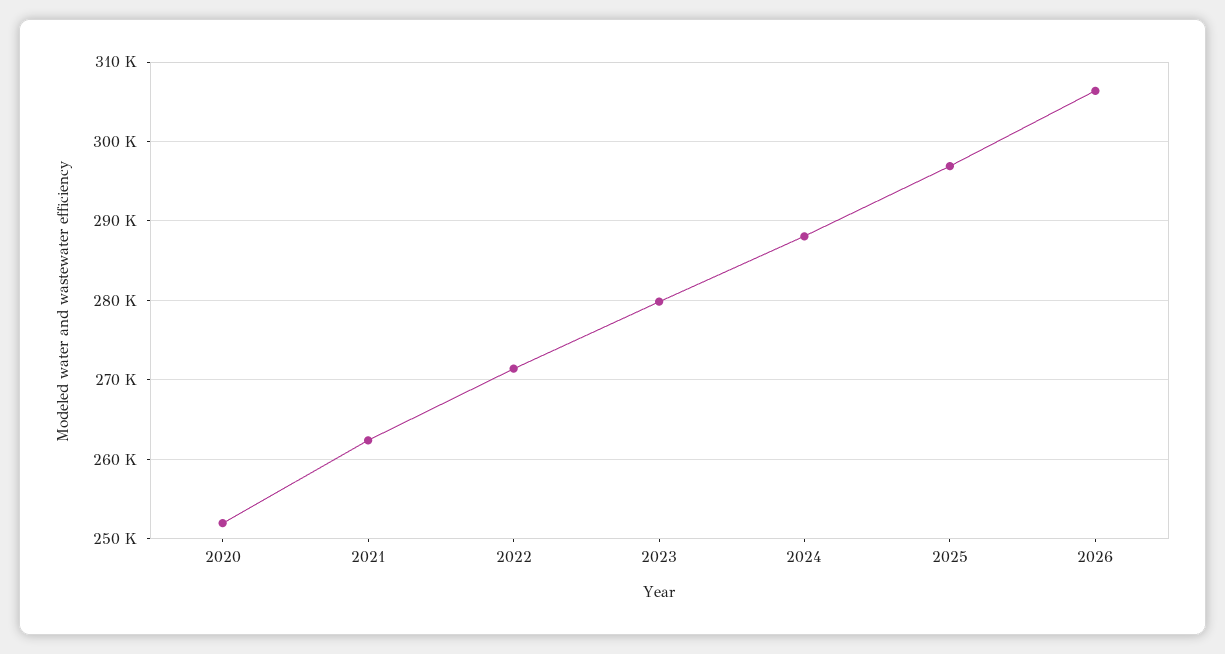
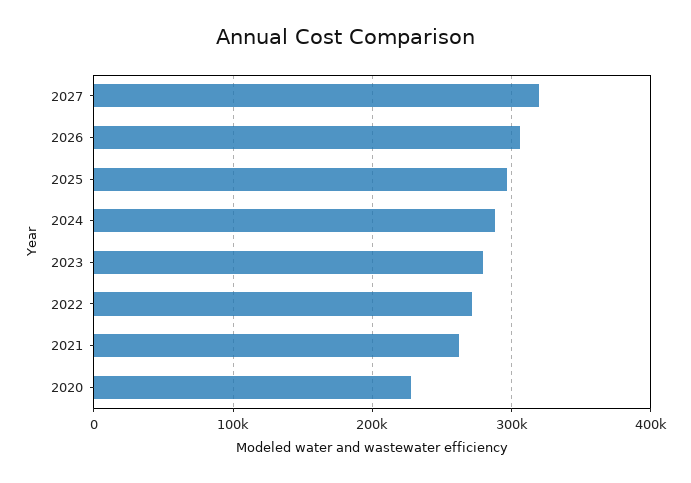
2020: 252000 -> 230000
2027: none -> 320000

